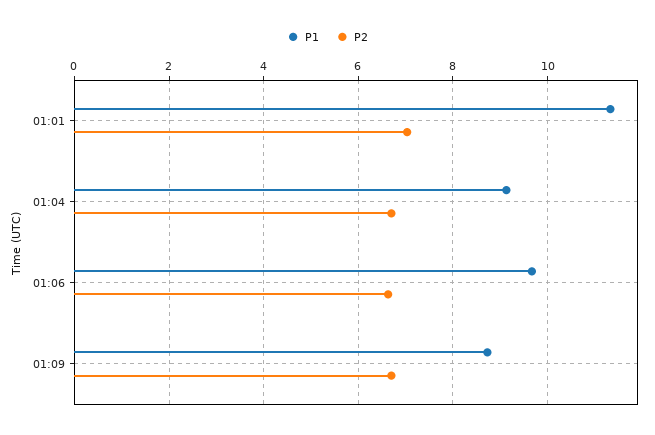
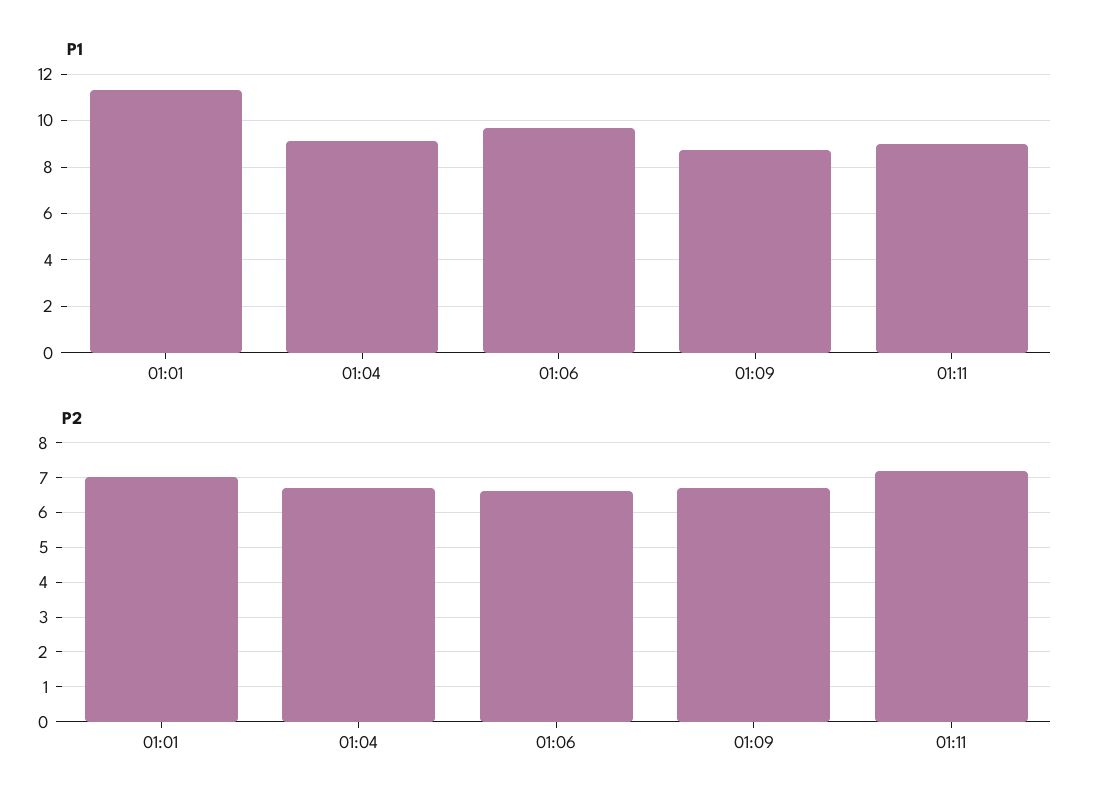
P1, 01:11: none -> 9
P2, 01:11: none -> 7.2

